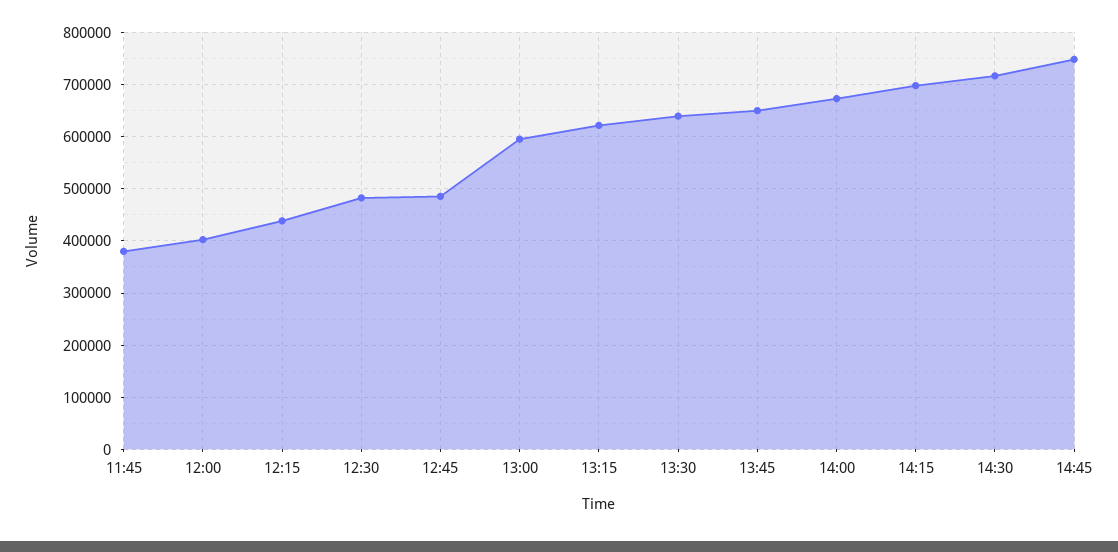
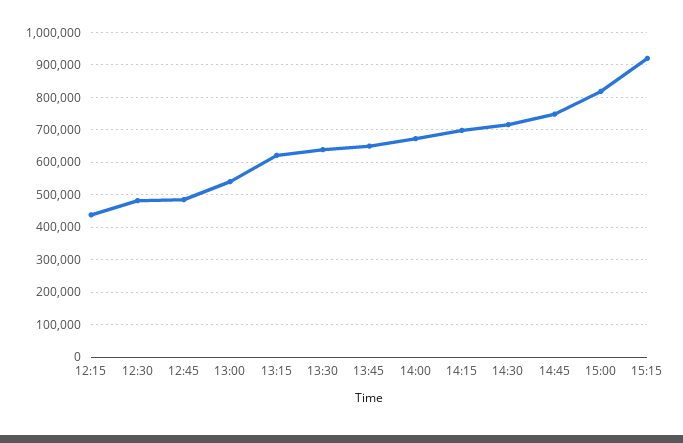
11:45: 380000 -> none
12:00: 400000 -> none
13:00: 600000 -> 540000
15:00: none -> 820000
15:15: none -> 920000

